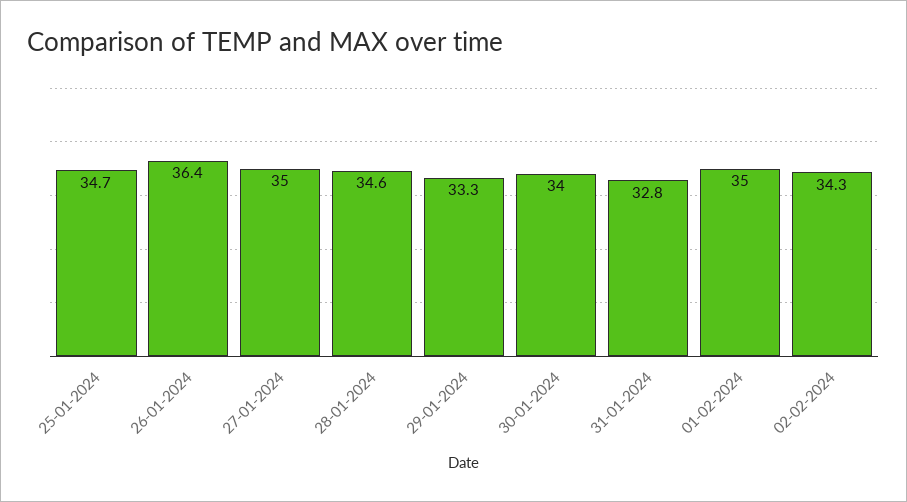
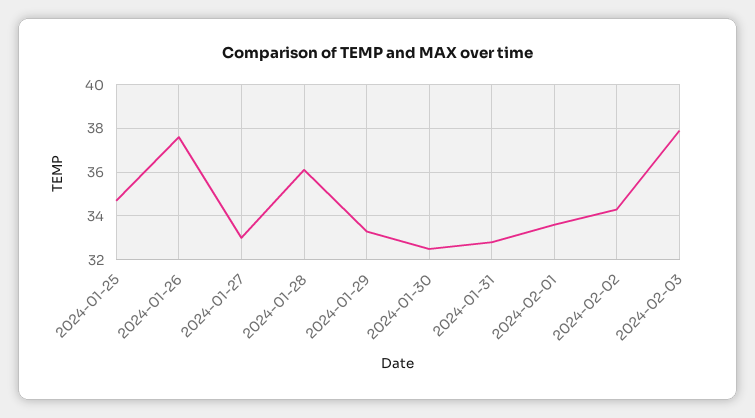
26-01-2024: 36.4 -> 37.5
27-01-2024: 35 -> 33
28-01-2024: 34.6 -> 36
30-01-2024: 34 -> 32.5
01-02-2024: 35 -> 33.5
2024-02-03: none -> 38

